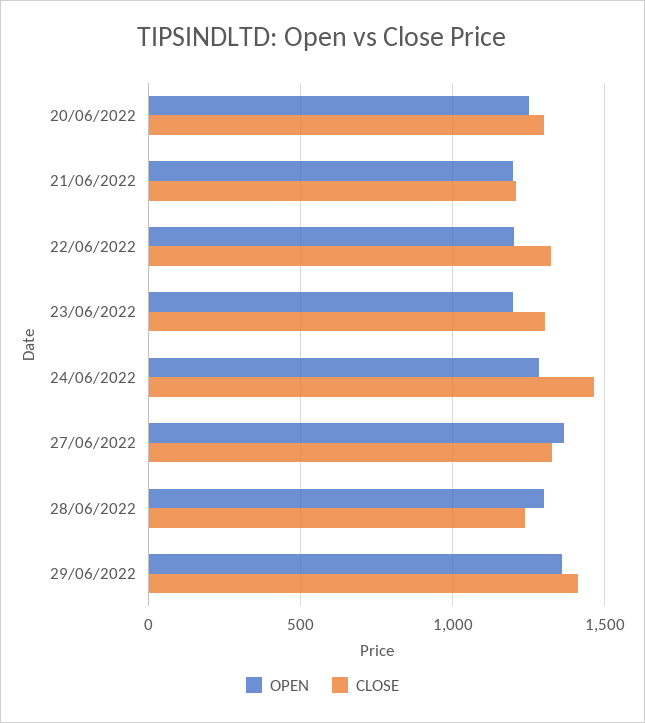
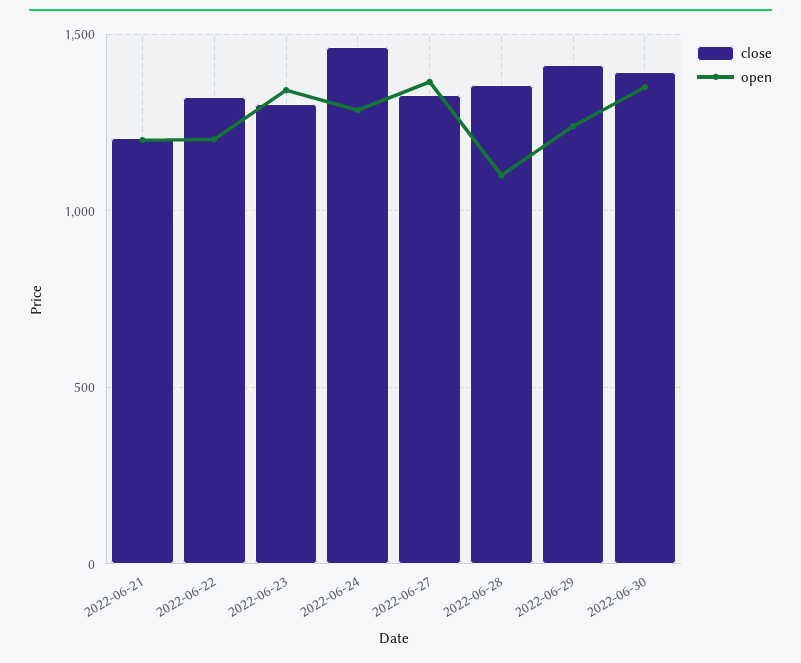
OPEN, 20/06/2022: 1250 -> none
CLOSE, 20/06/2022: 1300 -> none
OPEN, 23/06/2022: 1200 -> 1350
OPEN, 28/06/2022: 1300 -> 1100
CLOSE, 28/06/2022: 1250 -> 1350
OPEN, 29/06/2022: 1350 -> 1250
CLOSE, 2022-06-30: none -> 1400
OPEN, 2022-06-30: none -> 1350

